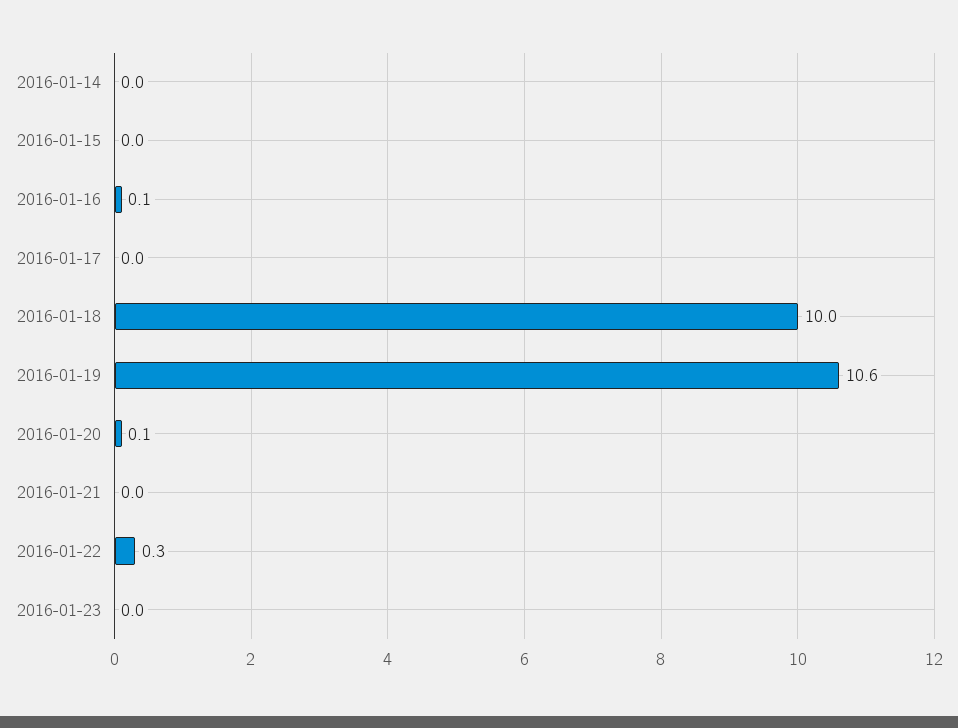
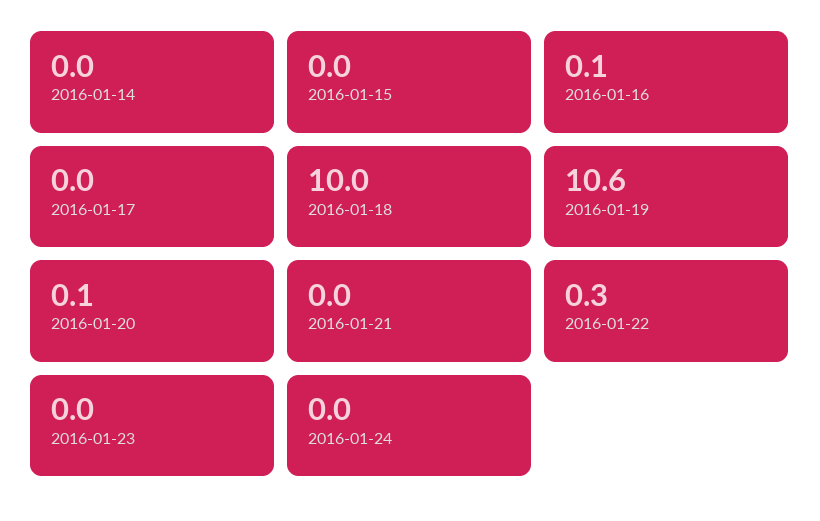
2016-01-24: none -> 0

